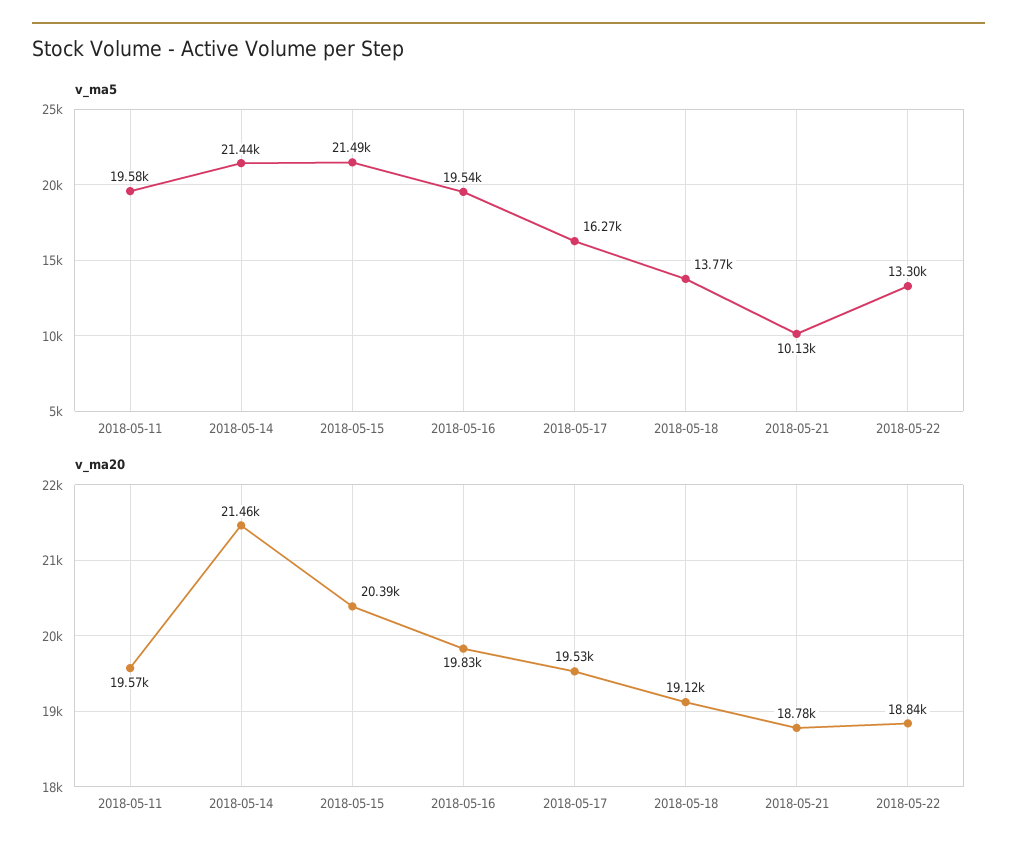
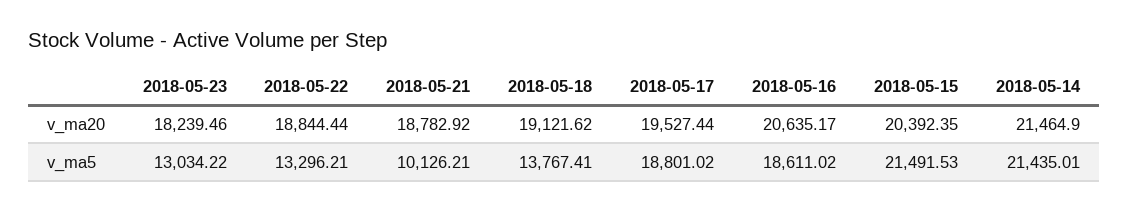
v_ma5, 2018-05-11: 19580 -> none
v_ma5, 2018-05-16: 19540 -> 18611.02
v_ma5, 2018-05-17: 16270 -> 18801.02
v_ma20, 2018-05-11: 19570 -> none
v_ma20, 2018-05-16: 19830 -> 20635.17
v_ma20, 2018-05-23: none -> 18239.46
v_ma5, 2018-05-23: none -> 13034.22

